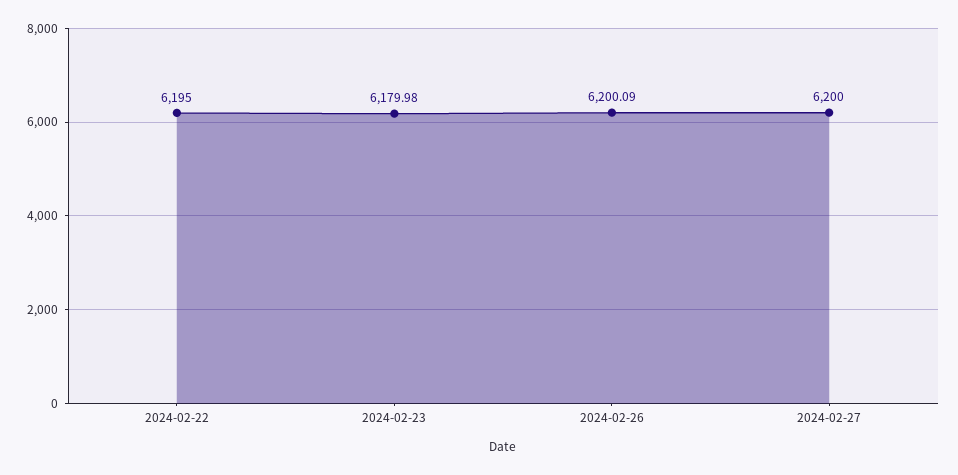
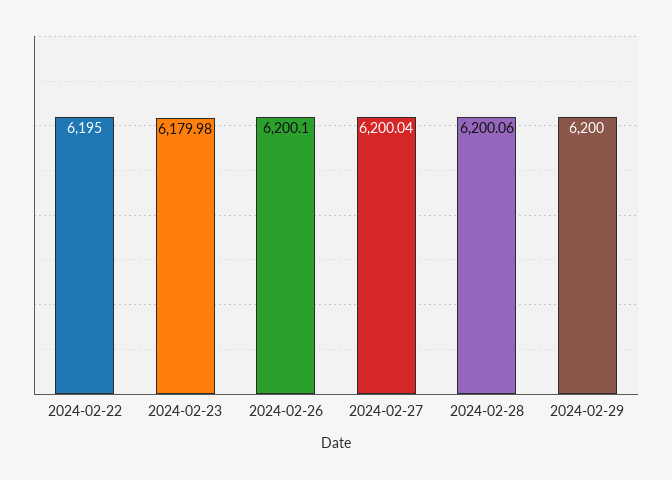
2024-02-26: 6200.09 -> 6200.1
2024-02-27: 6200 -> 6200.04
2024-02-28: none -> 6200.06
2024-02-29: none -> 6200

